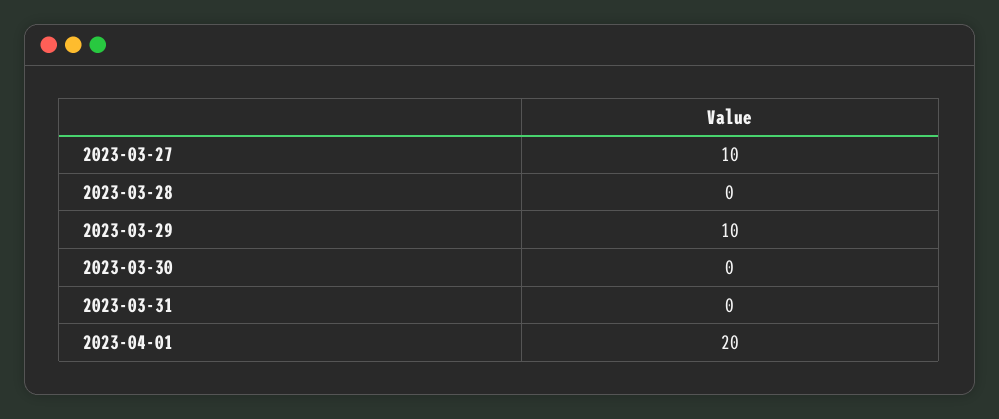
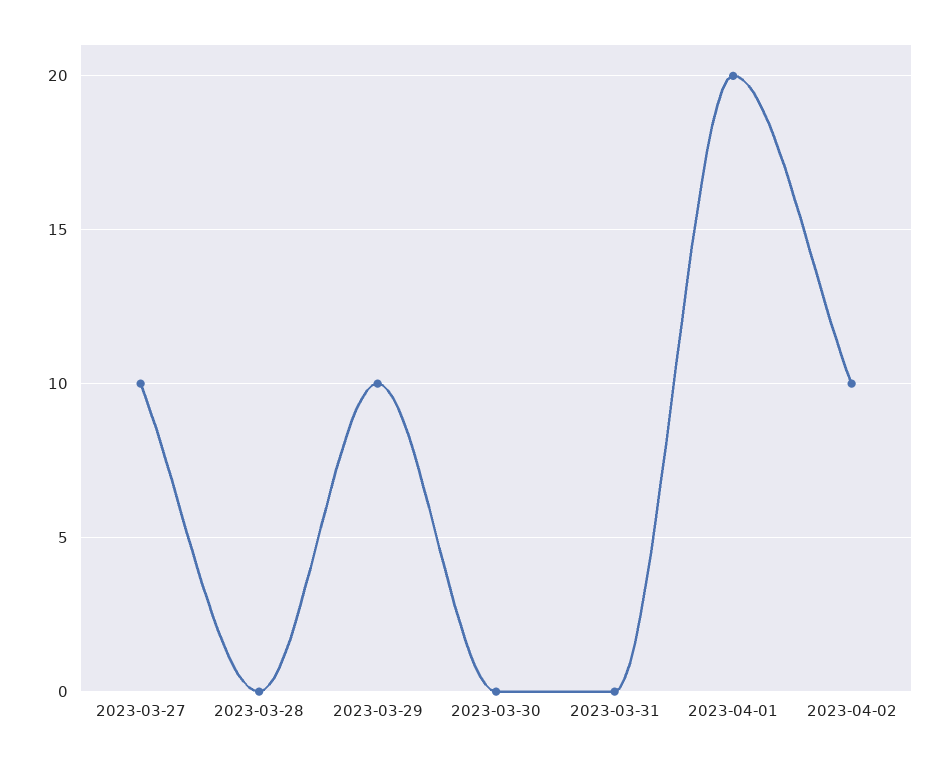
2023-04-02: none -> 10

